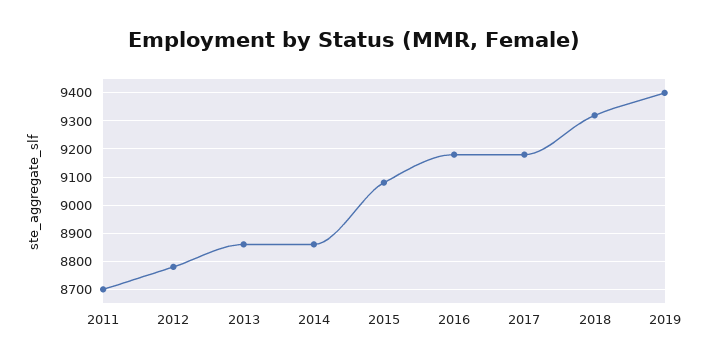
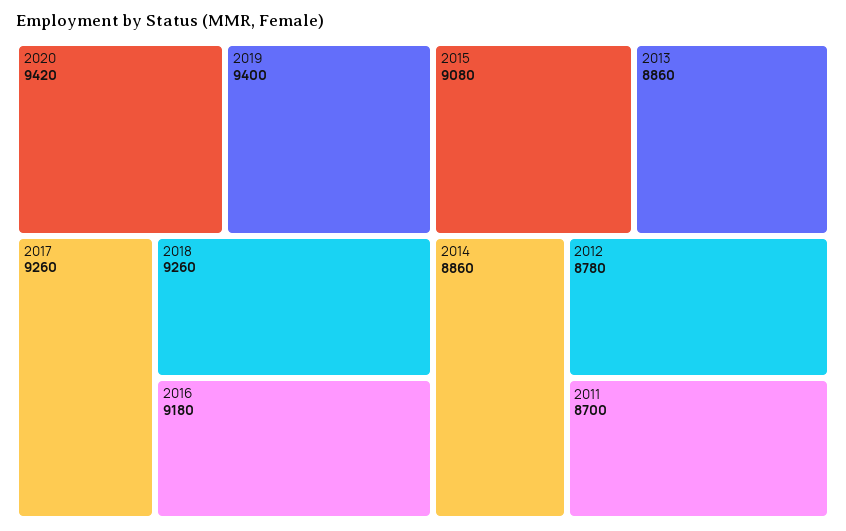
2017: 9175 -> 9260
2018: 9325 -> 9260
2020: none -> 9420

